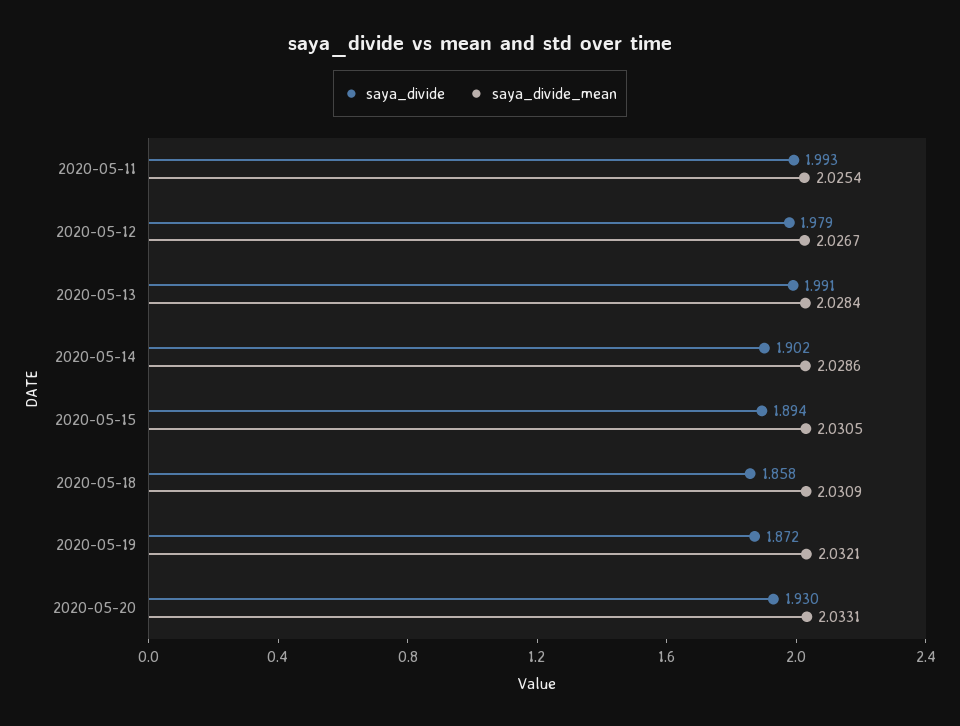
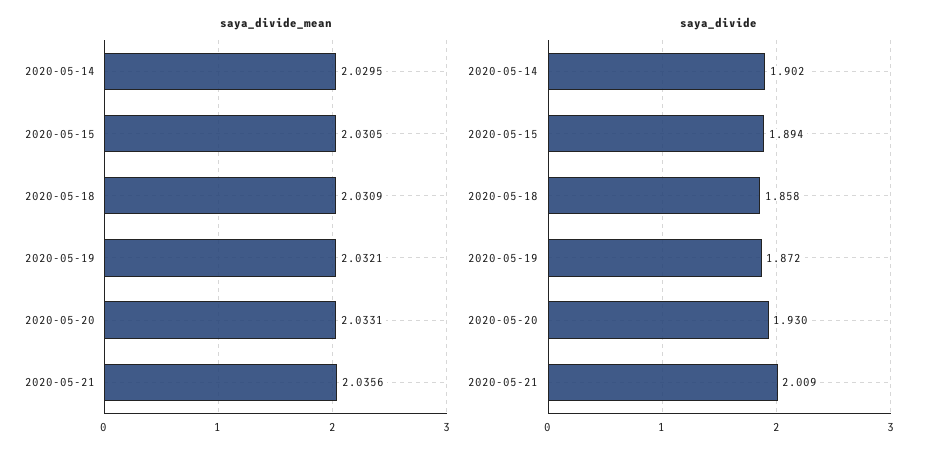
saya_divide, 2020-05-11: 1.993 -> none
saya_divide_mean, 2020-05-11: 2.0254 -> none
saya_divide, 2020-05-12: 1.979 -> none
saya_divide_mean, 2020-05-12: 2.0267 -> none
saya_divide, 2020-05-13: 1.991 -> none
saya_divide_mean, 2020-05-13: 2.0284 -> none
saya_divide_mean, 2020-05-14: 2.0286 -> 2.0295
saya_divide_mean, 2020-05-21: none -> 2.0356
saya_divide, 2020-05-21: none -> 2.009

